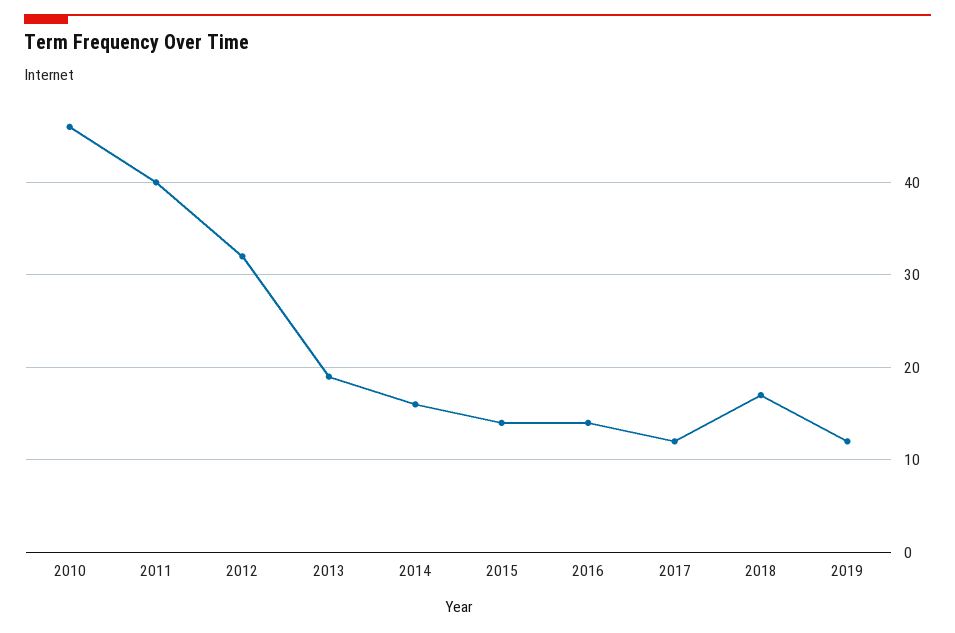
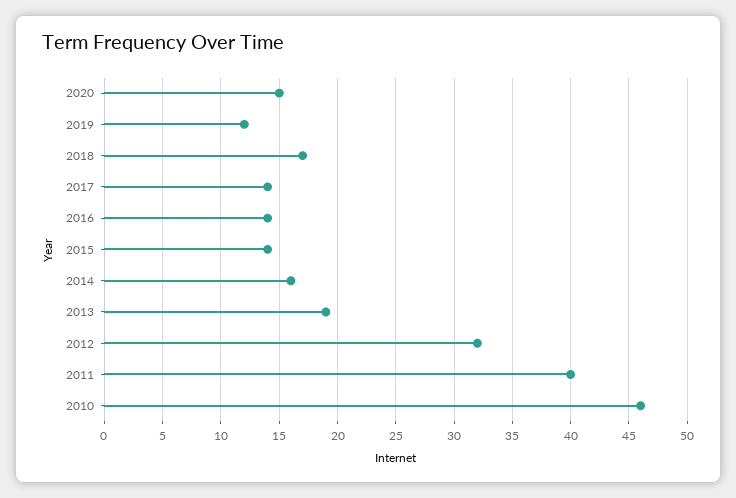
2017: 12 -> 14
2020: none -> 15

